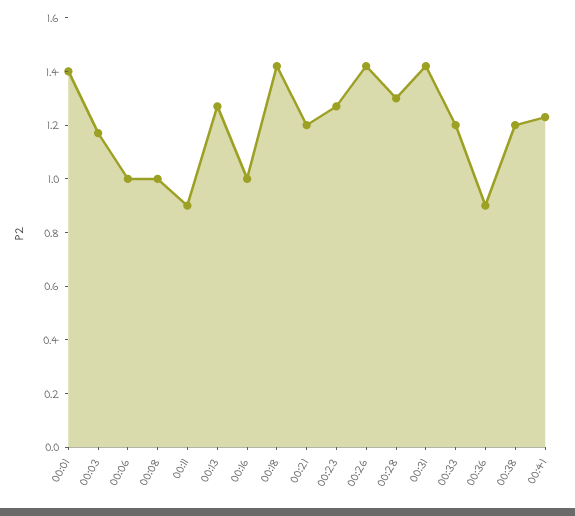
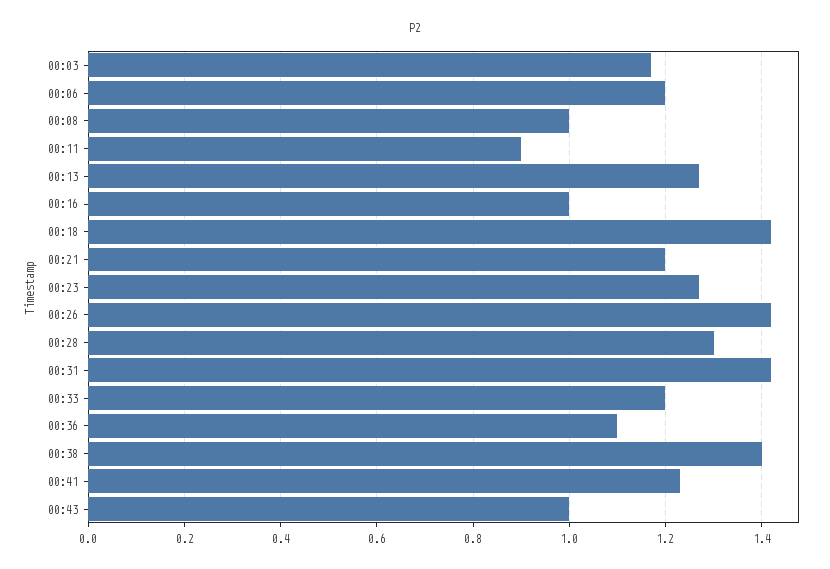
00:01: 1.4 -> none
00:06: 1 -> 1.2
00:36: 0.9 -> 1.1
00:38: 1.2 -> 1.4
00:43: none -> 1

